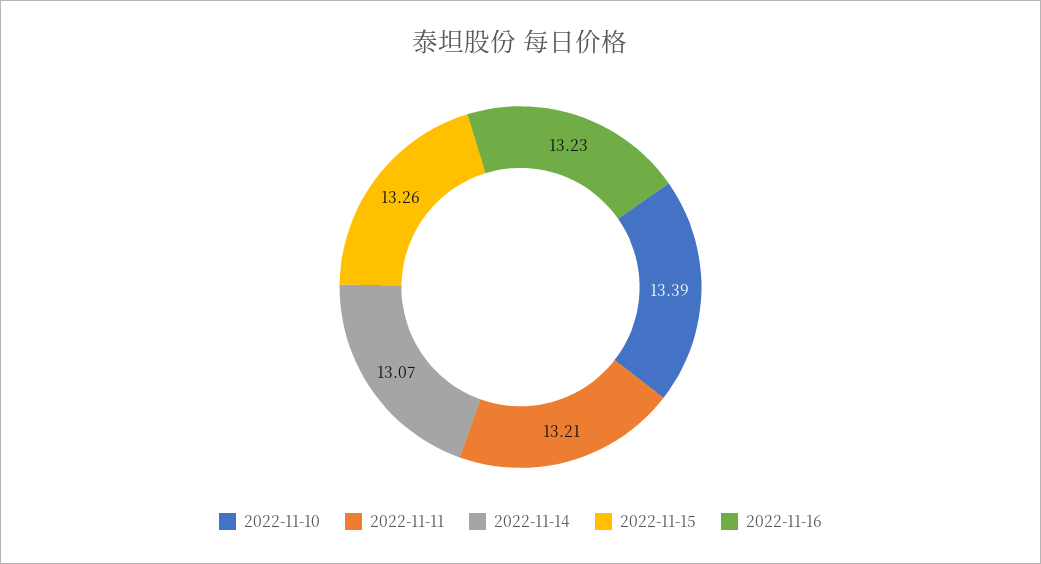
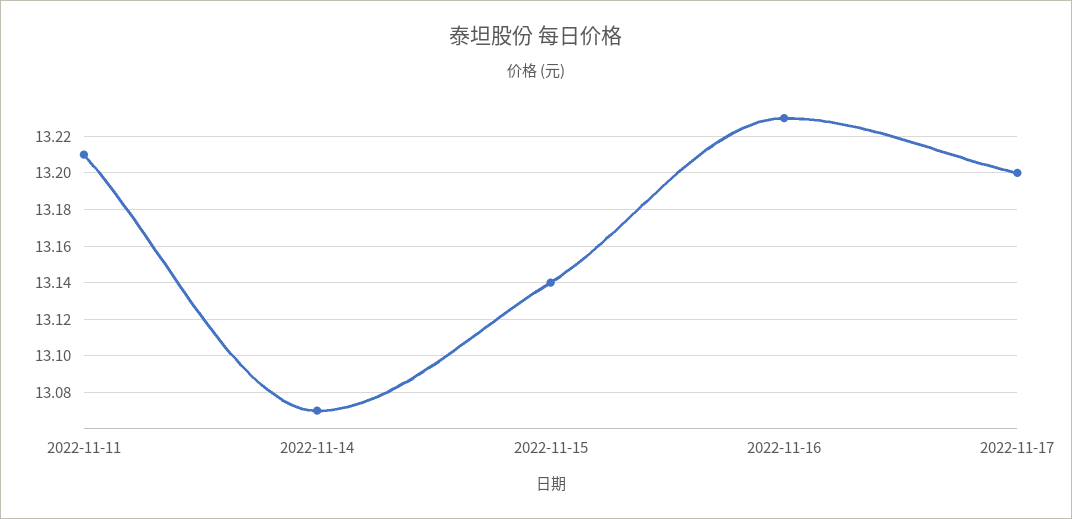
2022-11-10: 13.39 -> none
2022-11-15: 13.26 -> 13.14
2022-11-17: none -> 13.2

